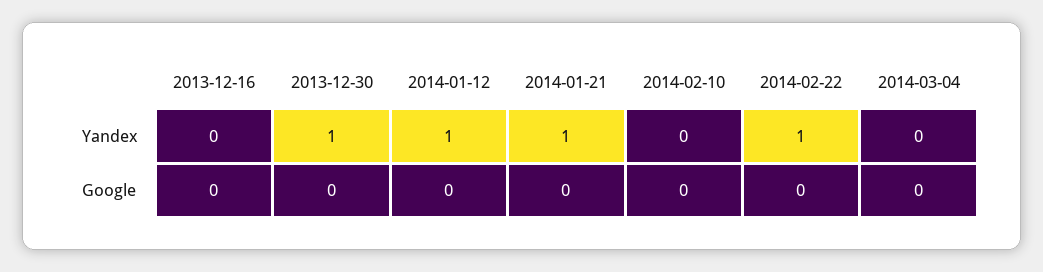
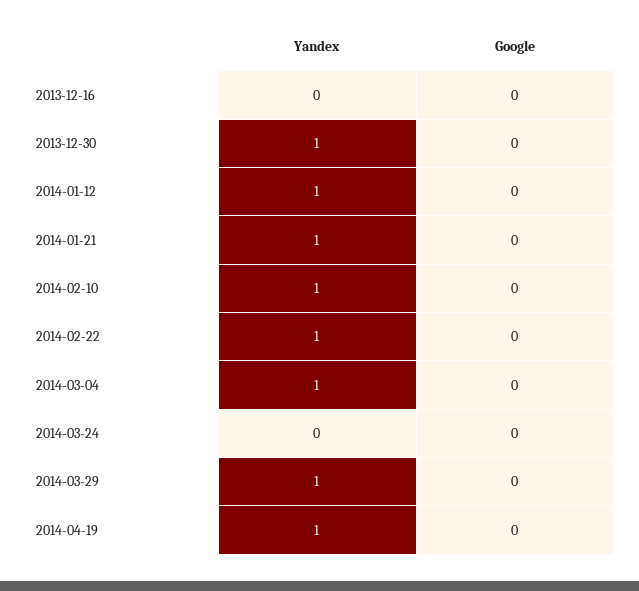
2014-02-10, Yandex: 0 -> 1
2014-03-04, Yandex: 0 -> 1
2014-03-24, Yandex: none -> 0
2014-03-24, Google: none -> 0
2014-03-29, Yandex: none -> 1
2014-03-29, Google: none -> 0
2014-04-19, Yandex: none -> 1
2014-04-19, Google: none -> 0

